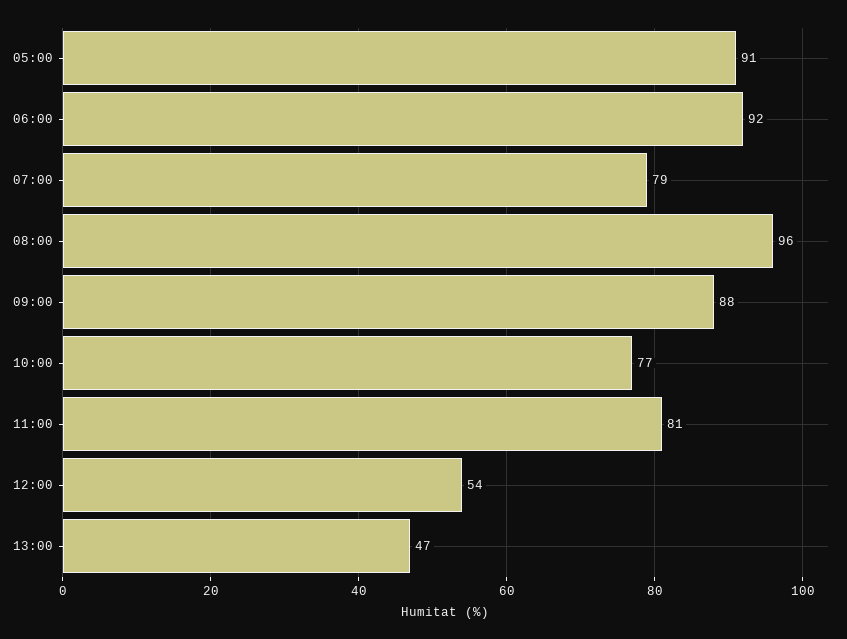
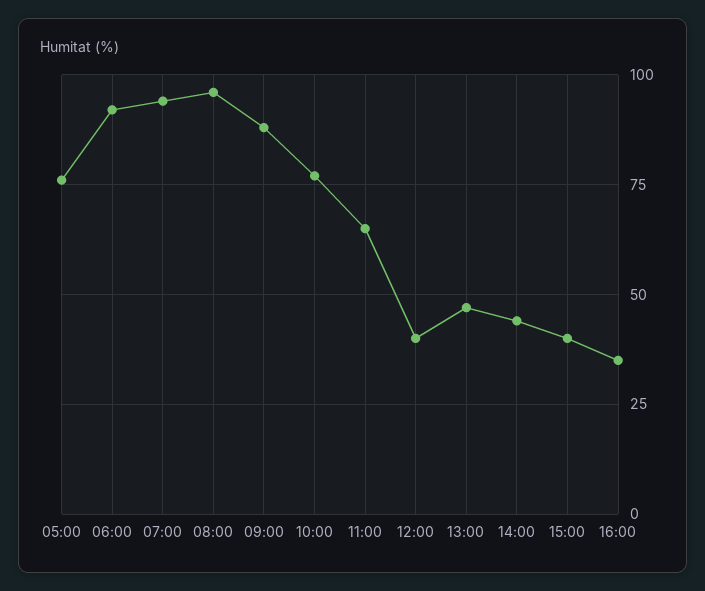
05:00: 91 -> 75
07:00: 79 -> 95
11:00: 81 -> 65
12:00: 54 -> 40
14:00: none -> 45
15:00: none -> 40
16:00: none -> 35

